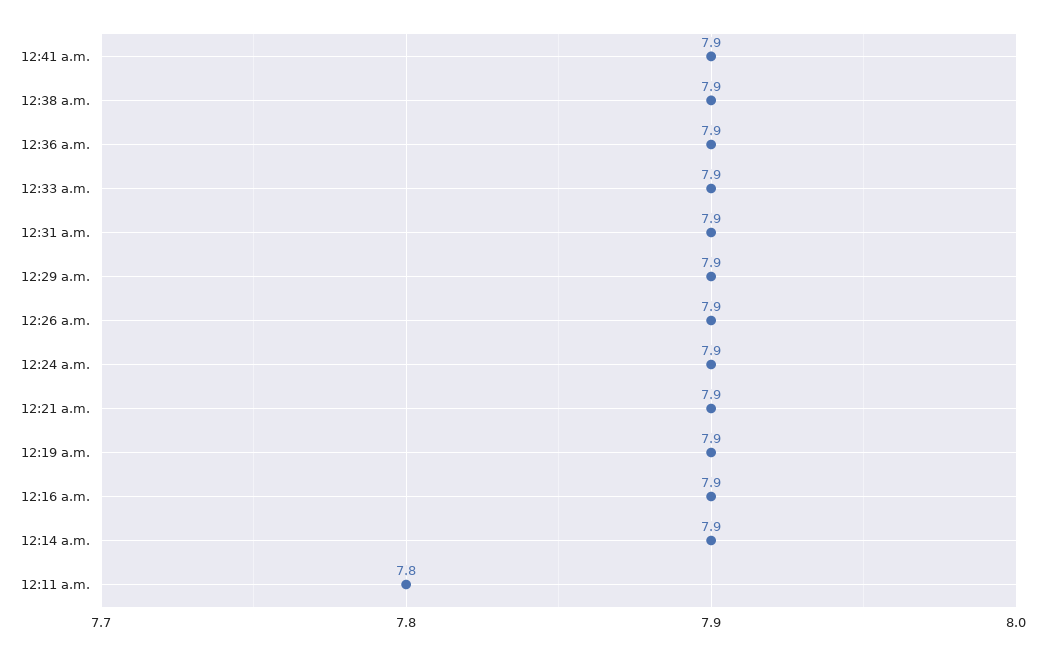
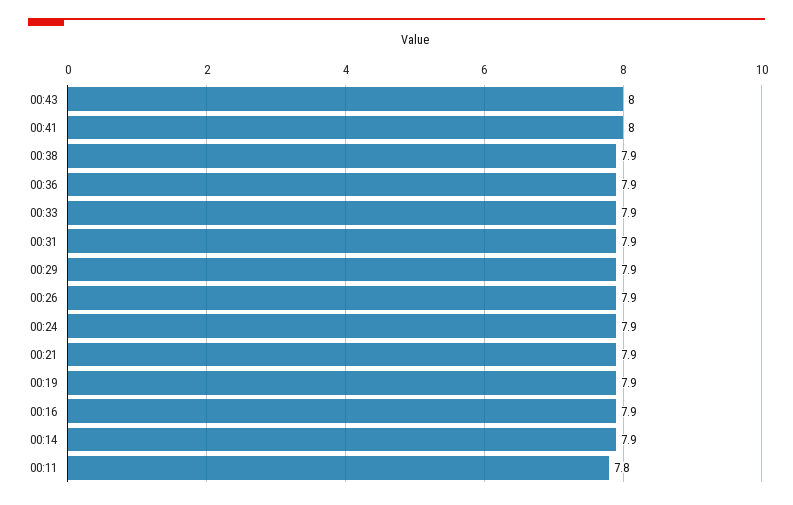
12:41 a.m.: 7.9 -> 8
00:43: none -> 8

